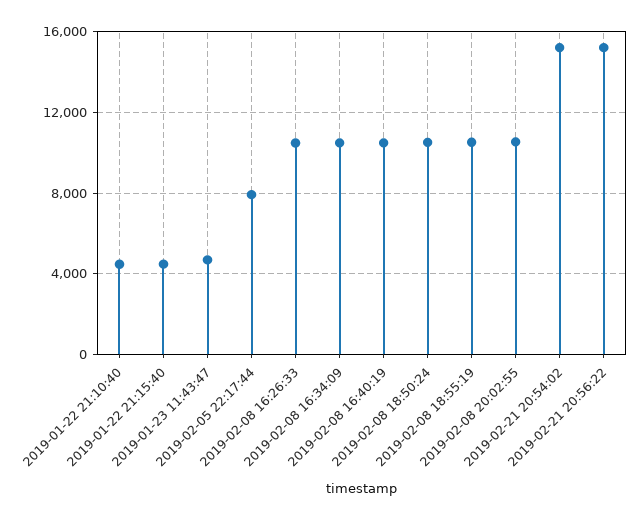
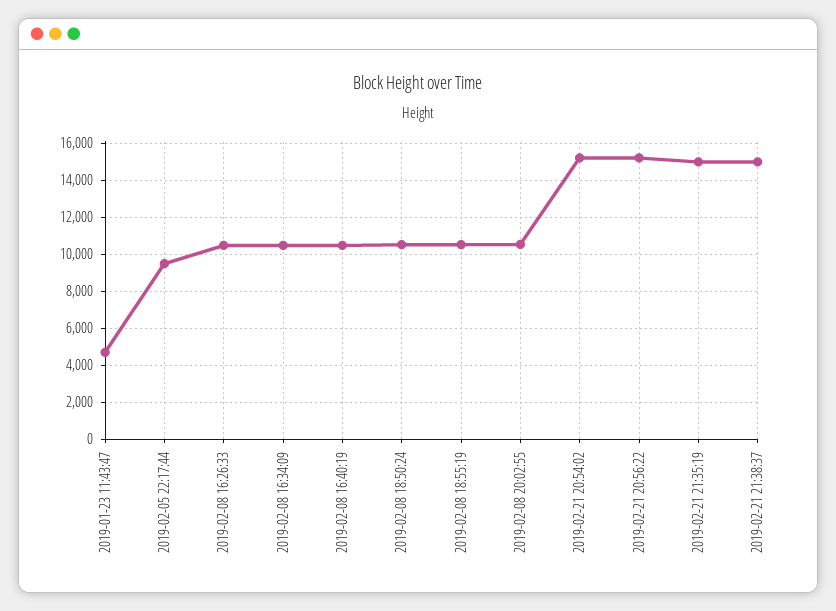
2019-01-22 21:10:40: 4500 -> none
2019-01-22 21:15:40: 4500 -> none
2019-02-05 22:17:44: 8000 -> 9500
2019-02-21 21:35:19: none -> 15000
2019-02-21 21:38:37: none -> 15000

